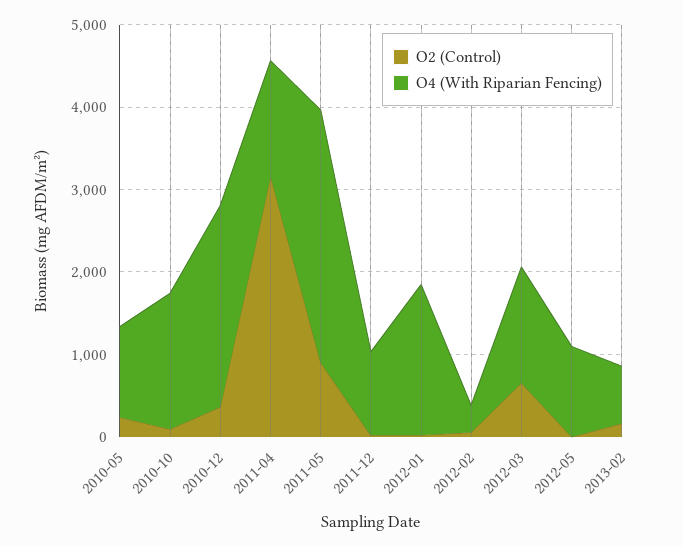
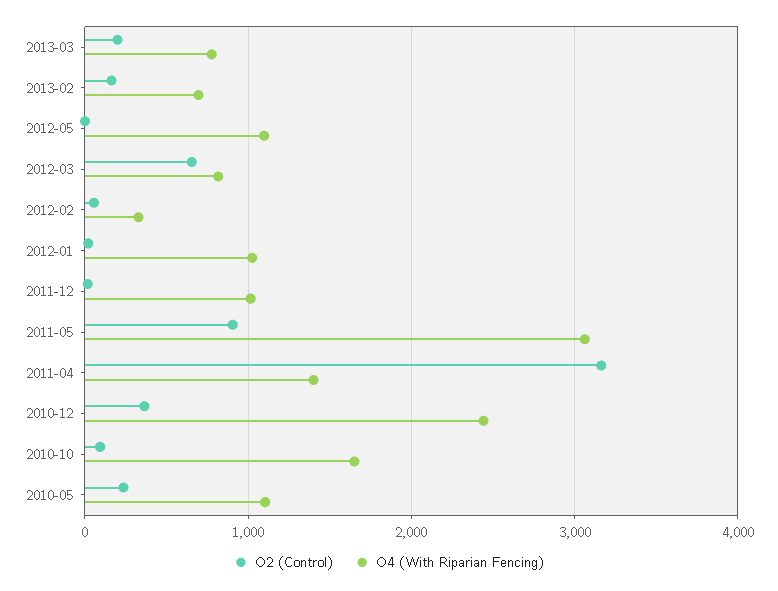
O4 (With Riparian Fencing), 2012-01: 1800 -> 1000
O4 (With Riparian Fencing), 2012-03: 1400 -> 800
O2 (Control), 2013-03: none -> 200
O4 (With Riparian Fencing), 2013-03: none -> 800

